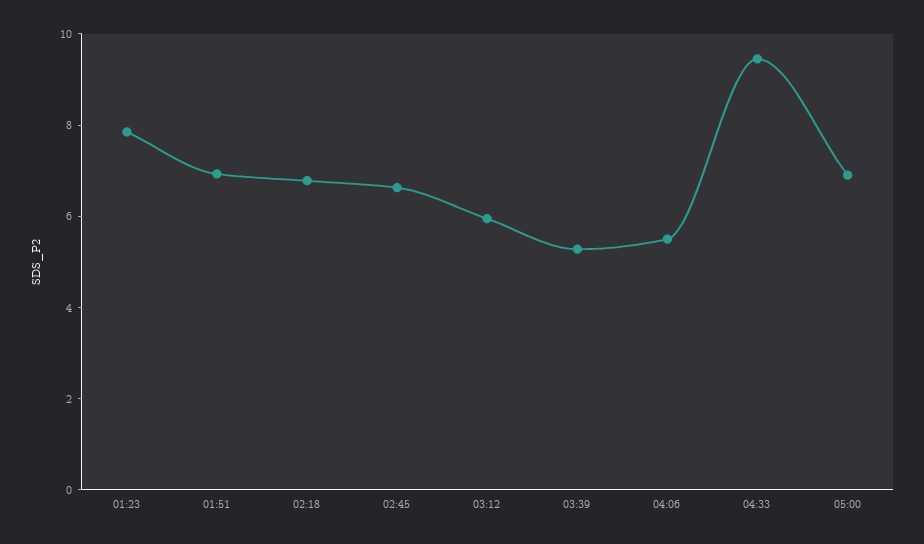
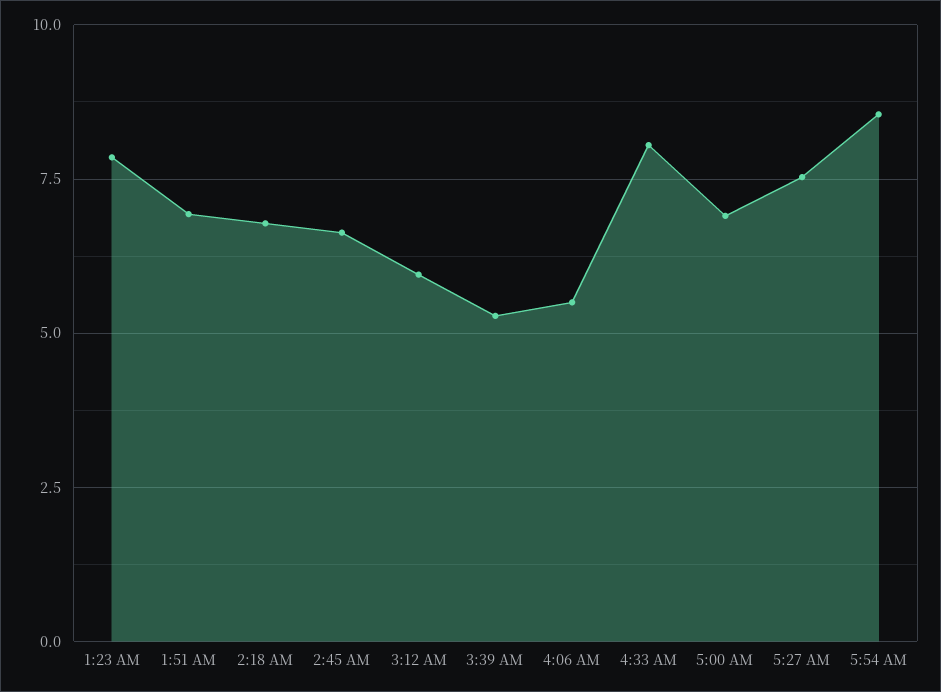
04:33: 9.5 -> 8
5:27 AM: none -> 7.5
5:54 AM: none -> 8.5

